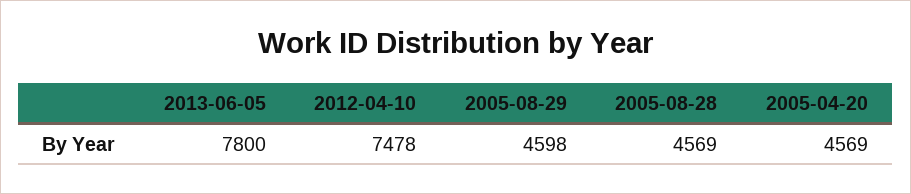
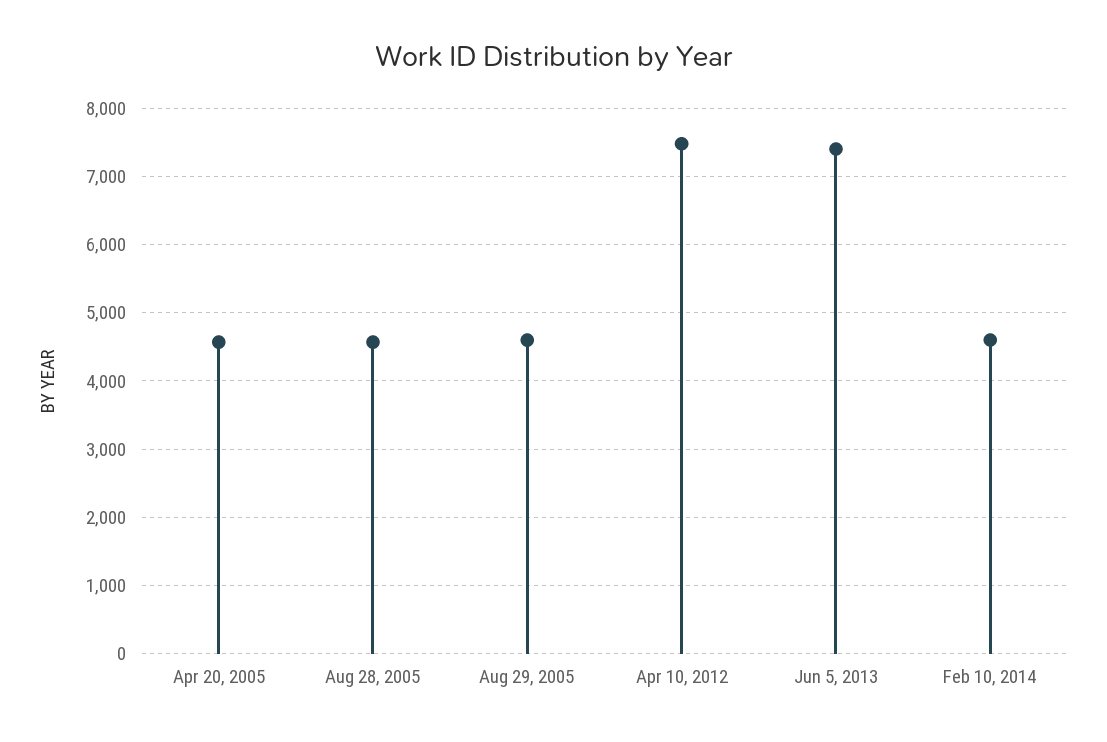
2013-06-05: 7800 -> 7400
Feb 10, 2014: none -> 4600

